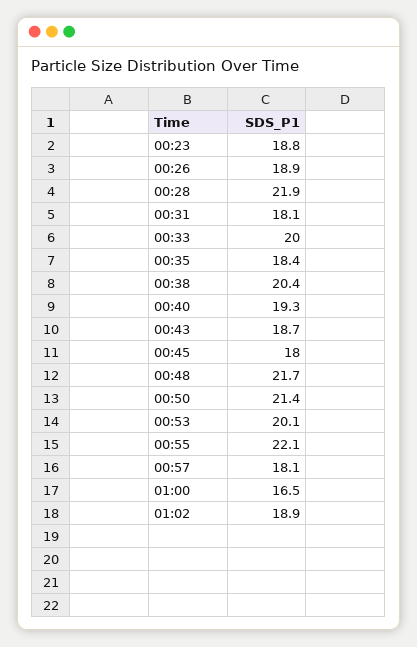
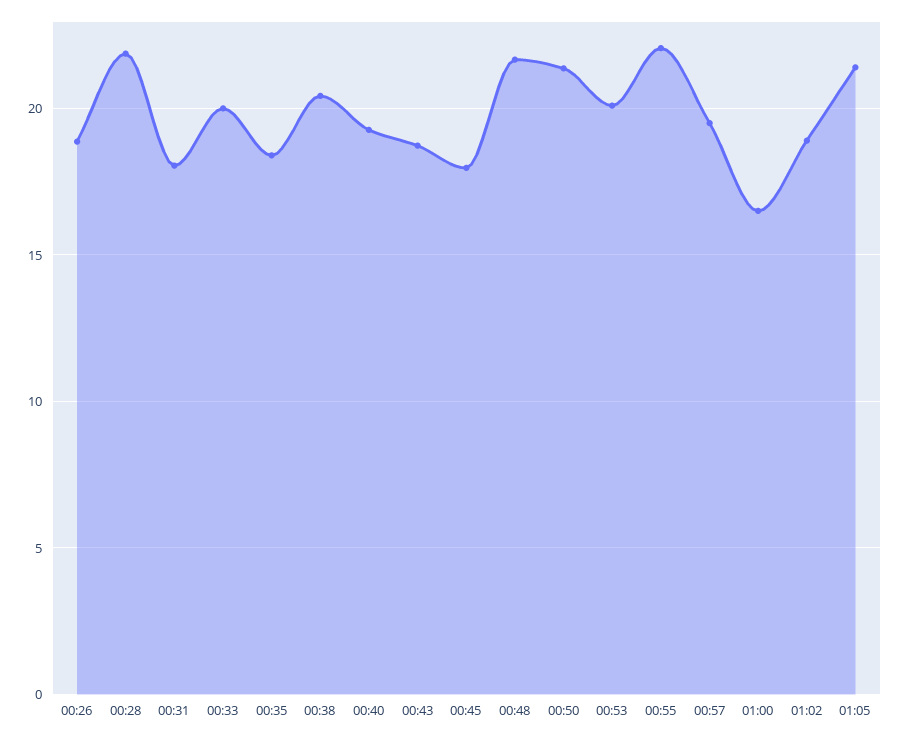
00:23: 18.8 -> none
00:57: 18.1 -> 19.5
01:05: none -> 21.5

